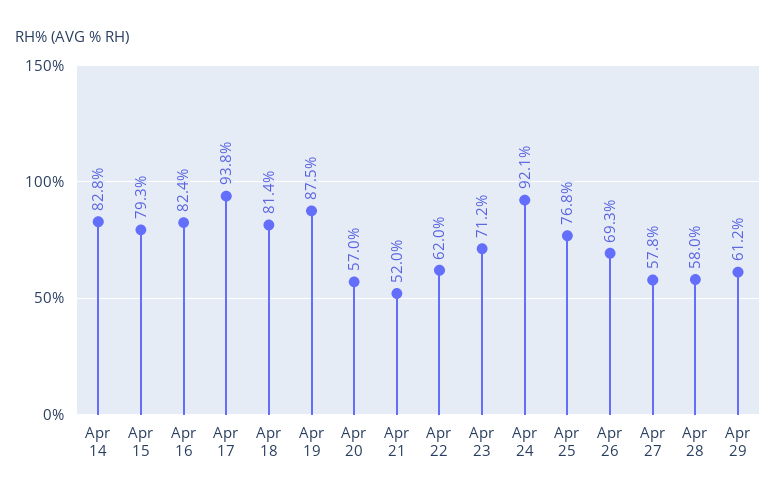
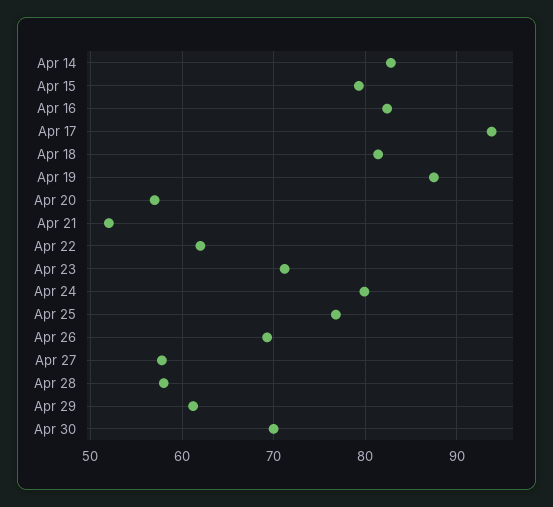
Apr 24: 92.1 -> 80
Apr 30: none -> 70

